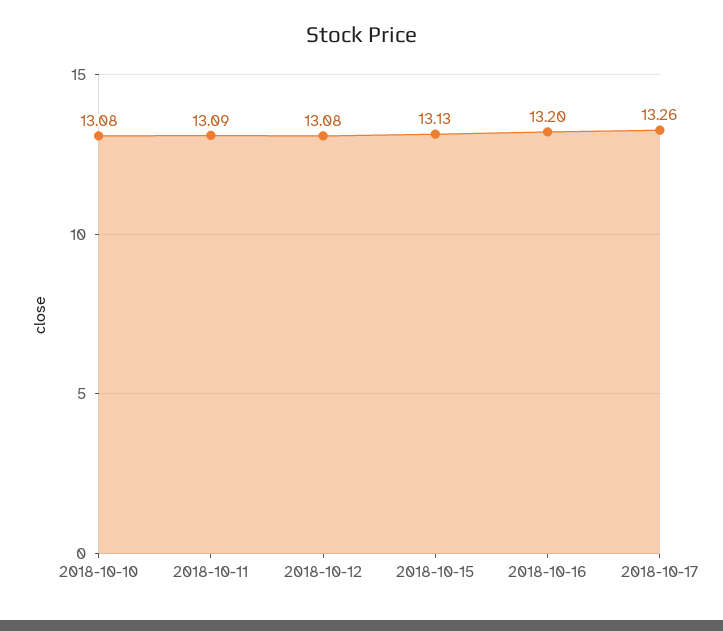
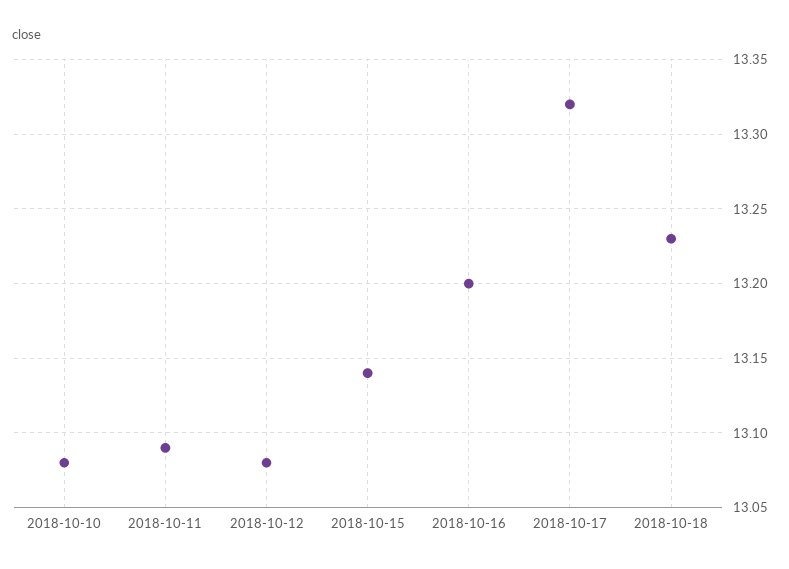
2018-10-15: 13.13 -> 13.14
2018-10-17: 13.26 -> 13.32
2018-10-18: none -> 13.23

